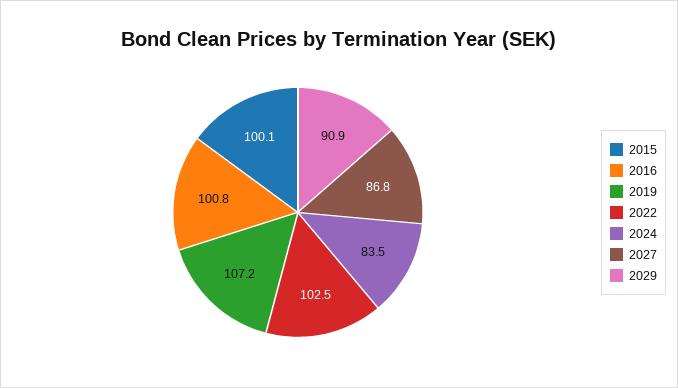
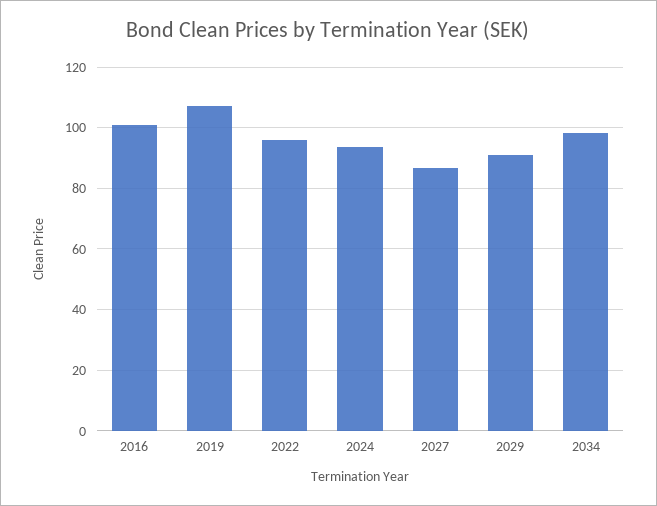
2015: 100.1 -> none
2022: 102.5 -> 96
2024: 83.5 -> 94
2034: none -> 98

